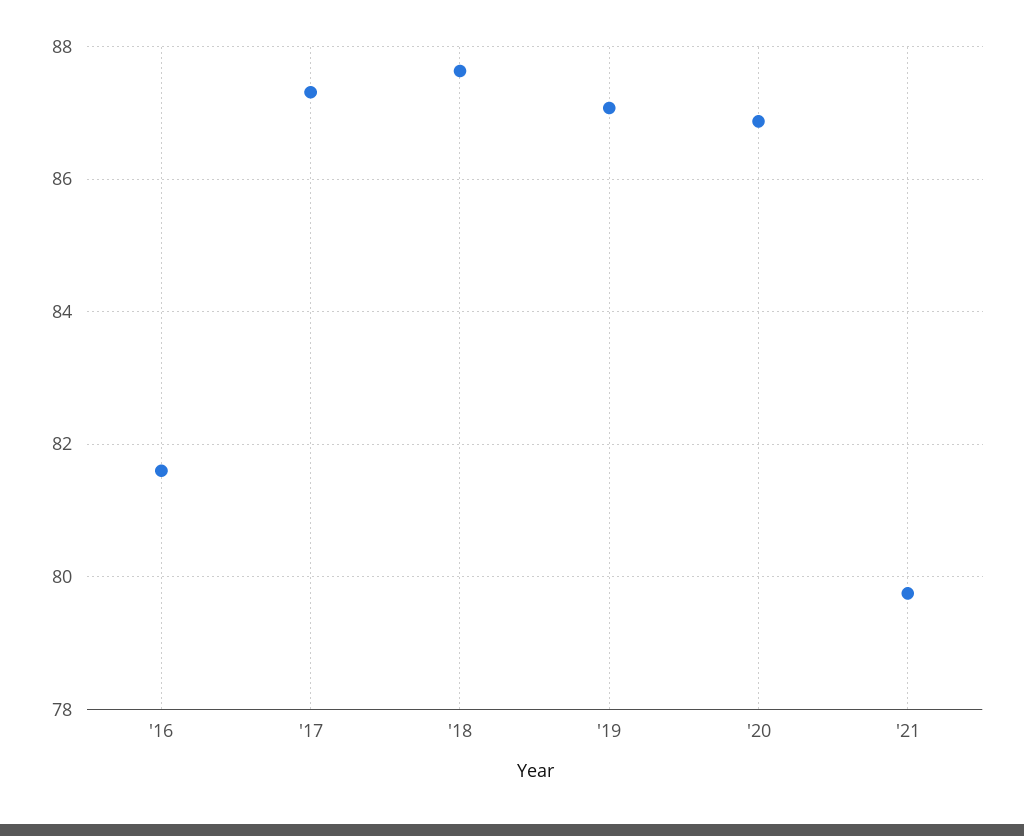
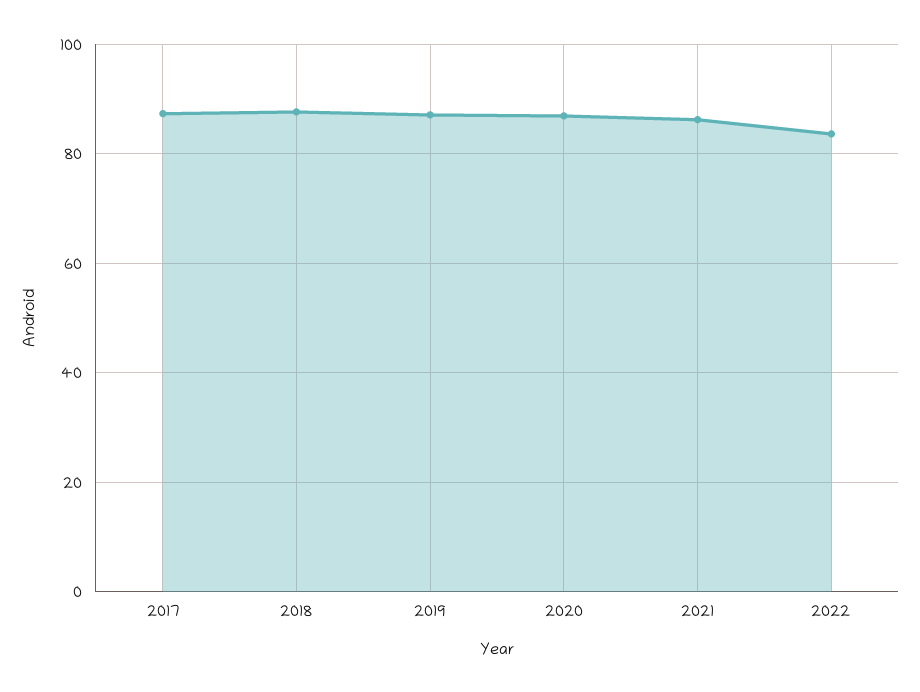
'16: 81.6 -> none
'21: 79.8 -> 86
2022: none -> 84

